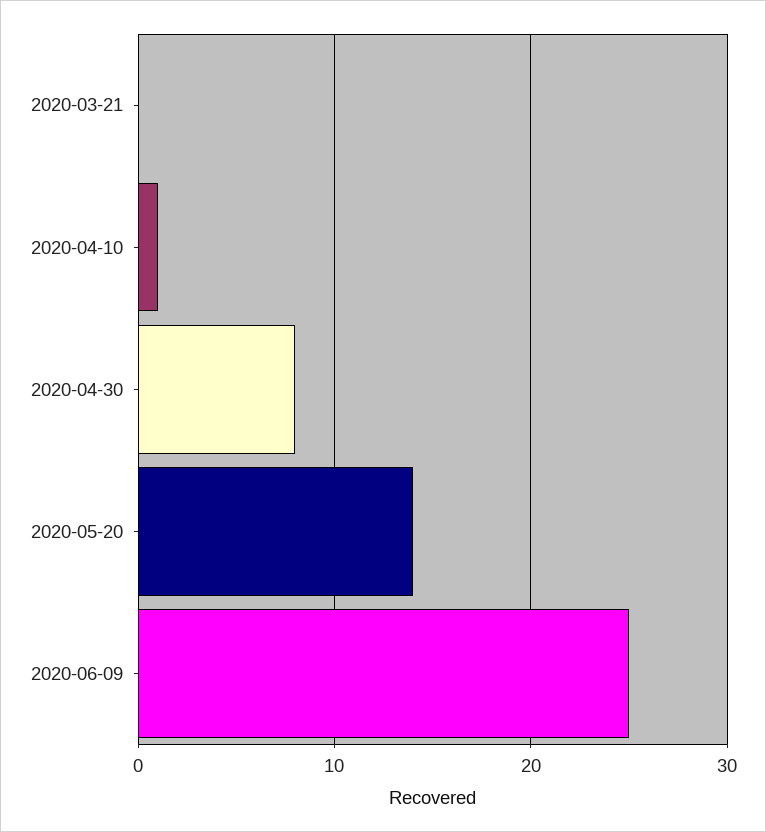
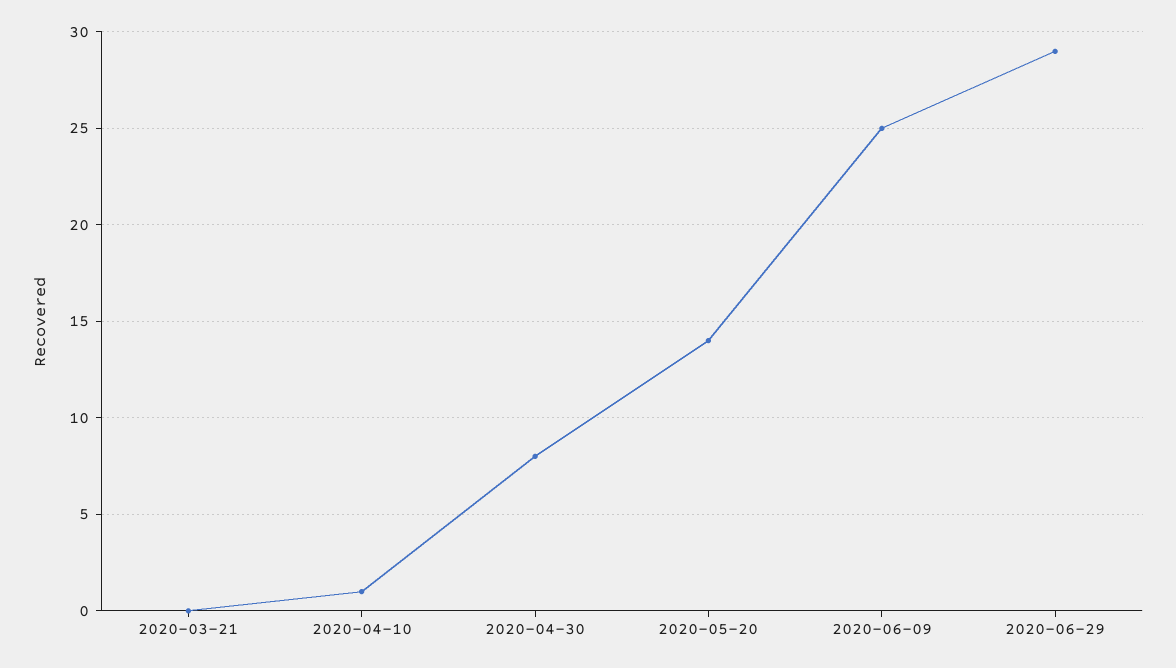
2020-06-29: none -> 29

